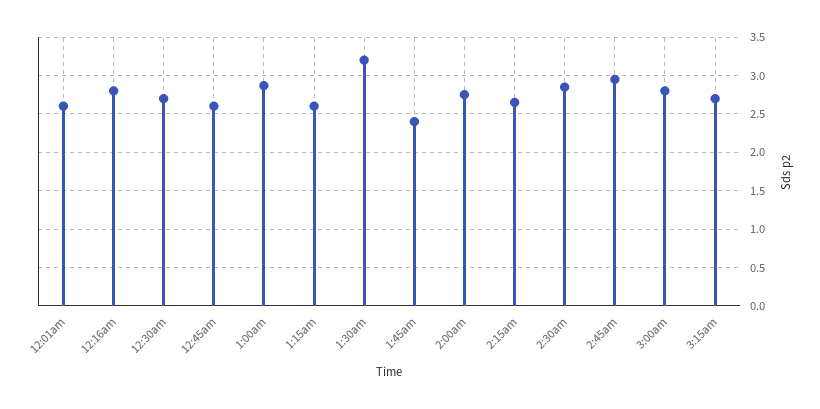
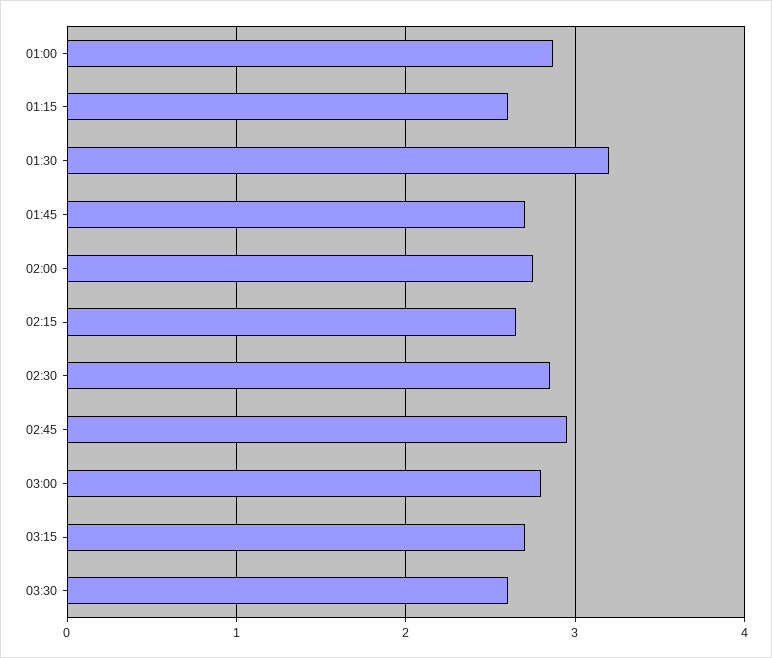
12:01am: 2.6 -> none
12:16am: 2.8 -> none
12:30am: 2.7 -> none
12:45am: 2.6 -> none
1:45am: 2.4 -> 2.7
03:30: none -> 2.6

